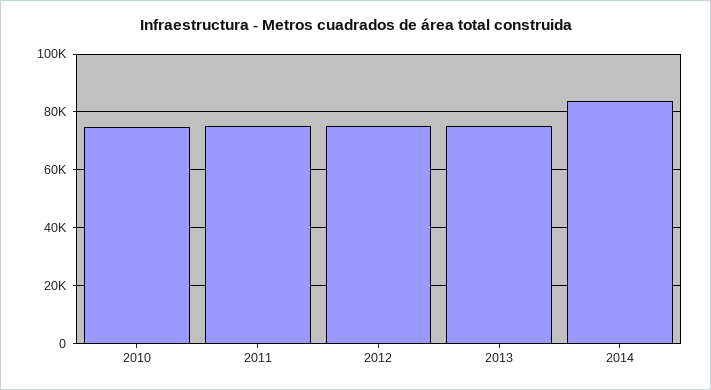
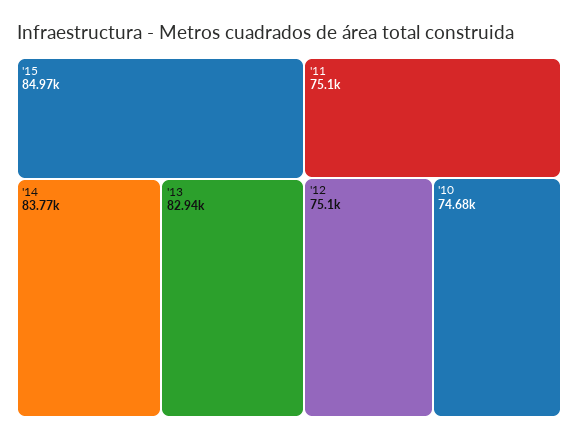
2013: 75000 -> 82940
'15: none -> 84970

